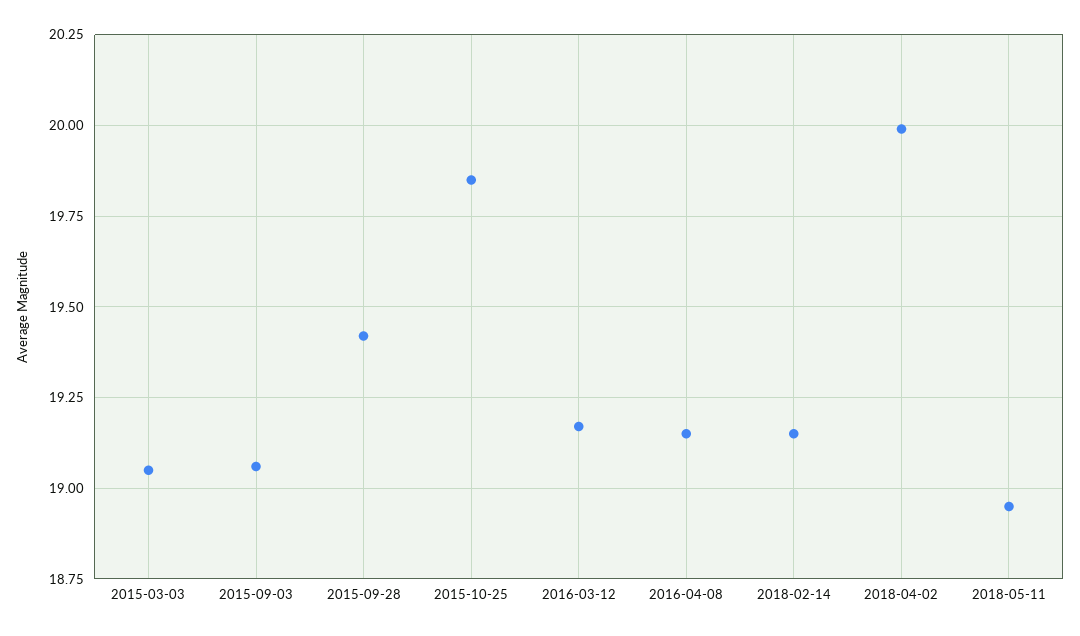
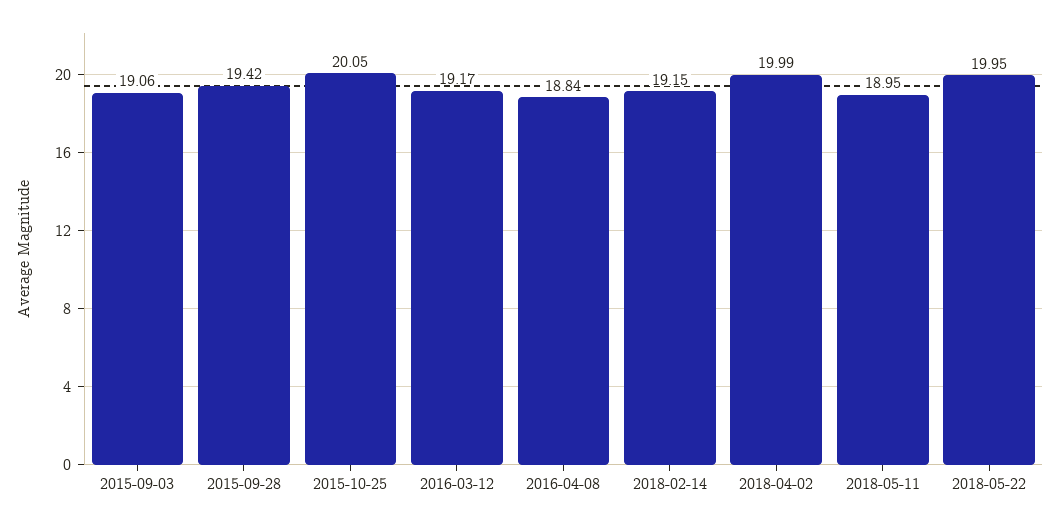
2015-03-03: 19.05 -> none
2015-10-25: 19.85 -> 20.05
2016-04-08: 19.15 -> 18.84
2018-05-22: none -> 19.95

